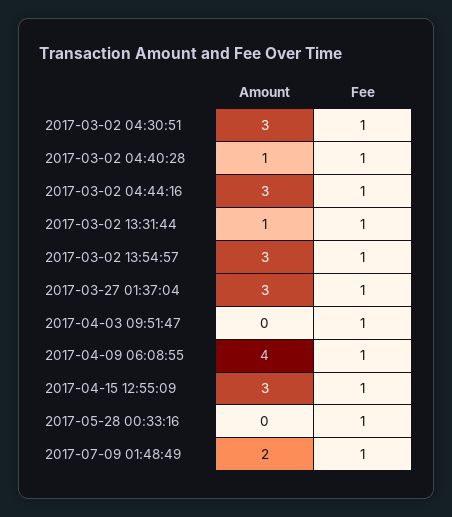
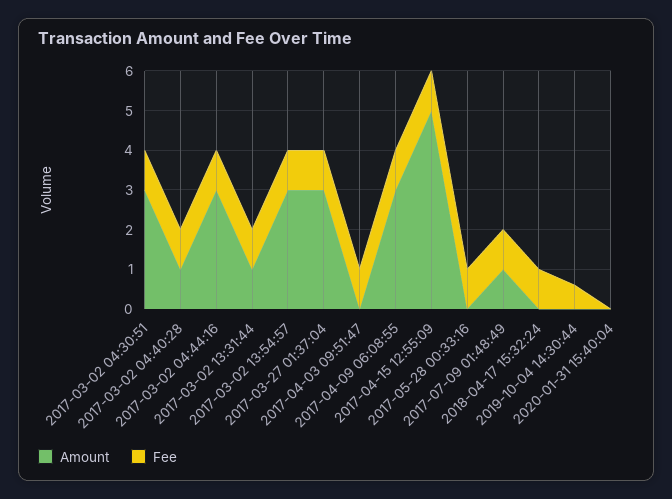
Amount, 2017-04-09 06:08:55: 4 -> 3
Amount, 2017-04-15 12:55:09: 3 -> 5
Amount, 2017-07-09 01:48:49: 2 -> 1
Amount, 2018-04-17 15:32:24: none -> 0
Fee, 2018-04-17 15:32:24: none -> 1
Amount, 2019-10-04 14:30:44: none -> 0
Fee, 2019-10-04 14:30:44: none -> 0.5
Amount, 2020-01-31 15:40:04: none -> 0
Fee, 2020-01-31 15:40:04: none -> 0

